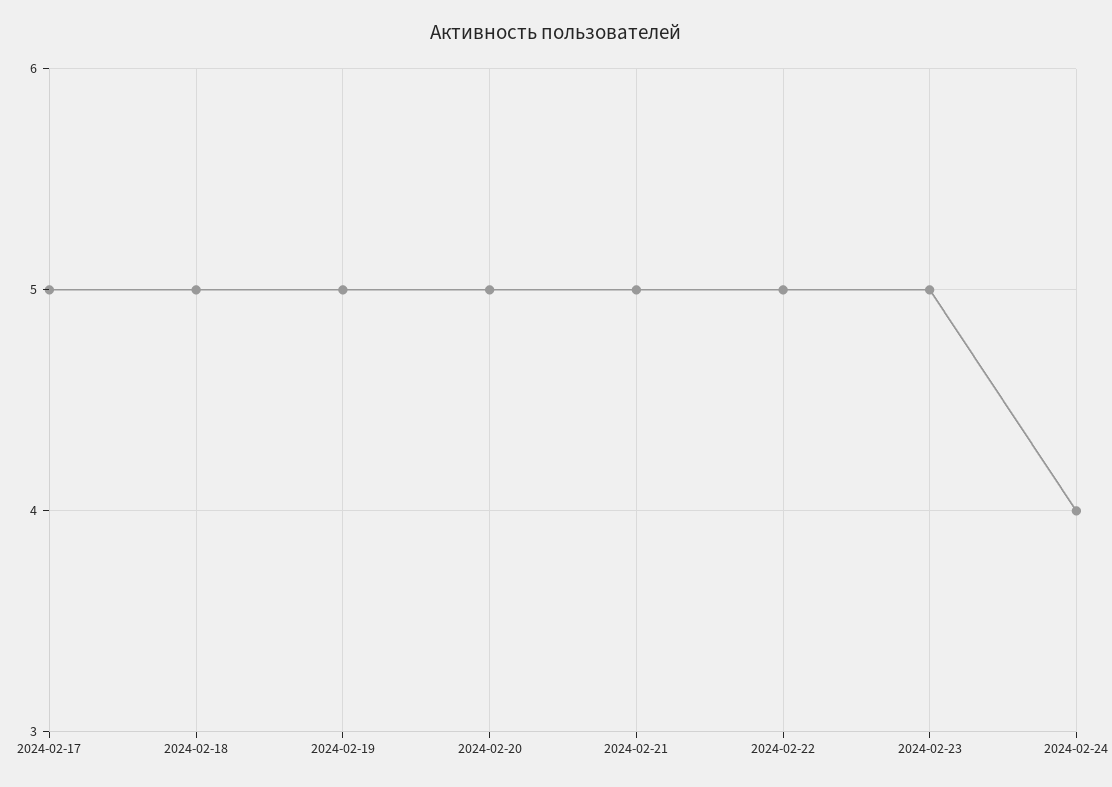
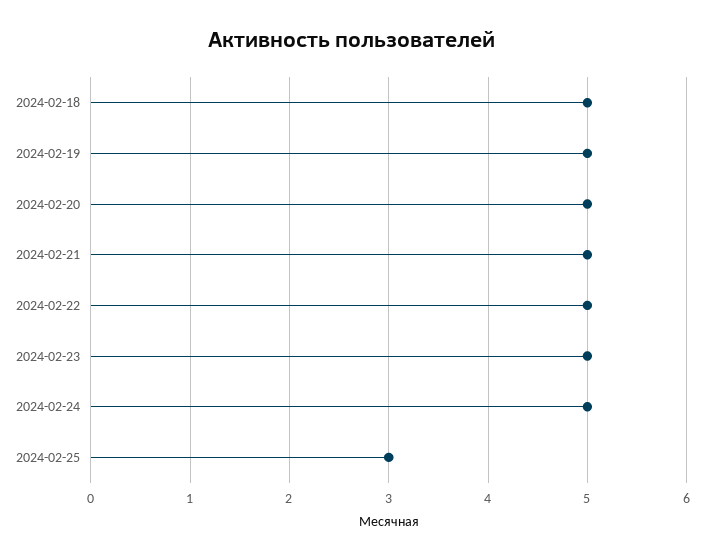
2024-02-17: 5 -> none
2024-02-24: 4 -> 5
2024-02-25: none -> 3

